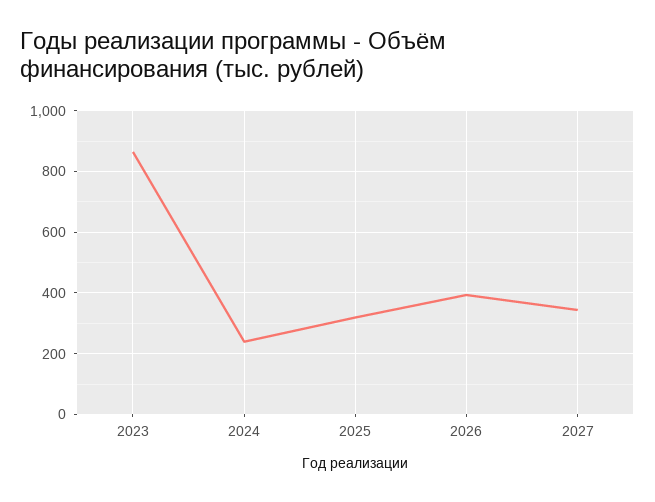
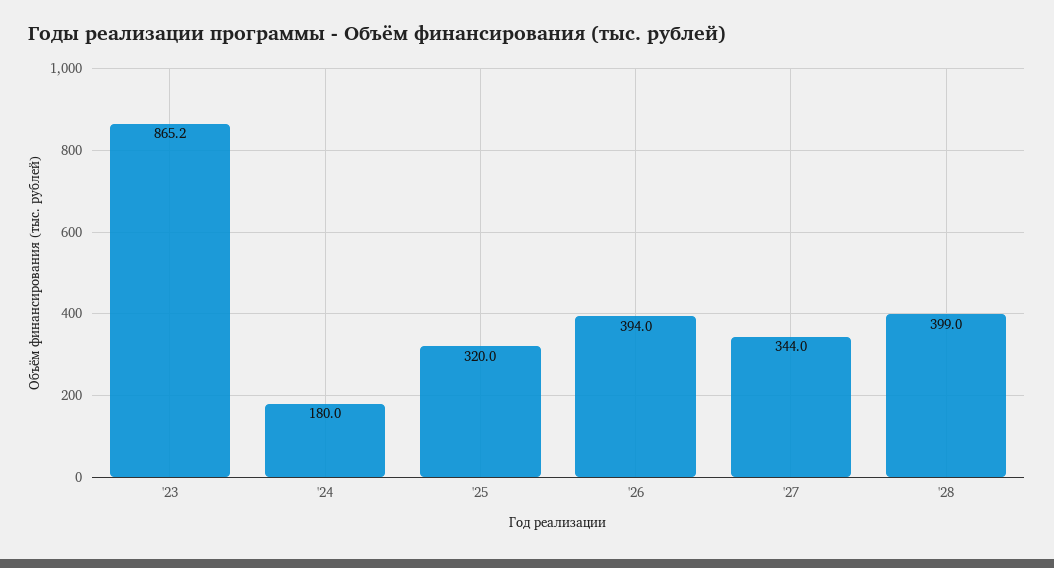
2024: 240 -> 180
'28: none -> 399

